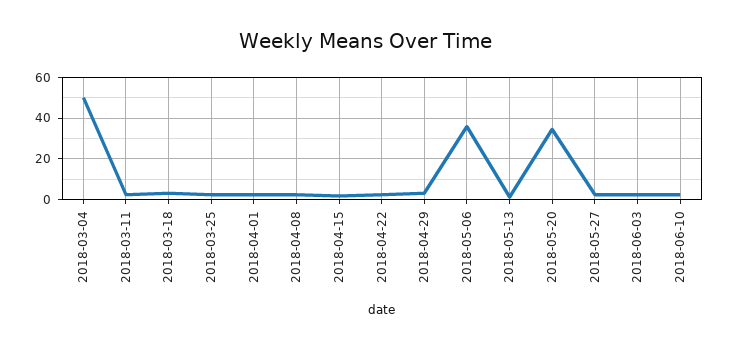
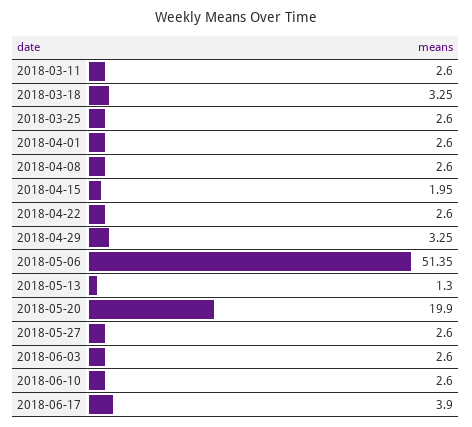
2018-03-04: 50 -> none
2018-05-06: 35 -> 51.35
2018-05-20: 35 -> 19.9
2018-06-17: none -> 3.9

